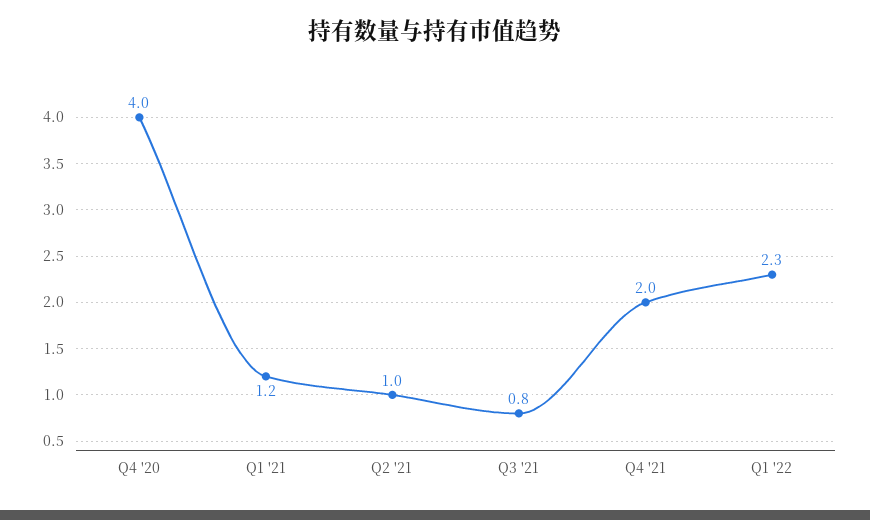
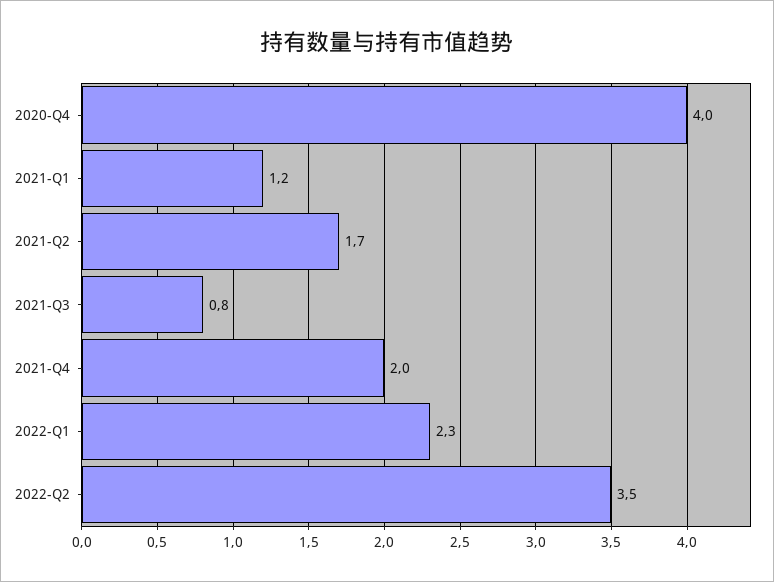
Q2 '21: 1 -> 1.7
2022-Q2: none -> 3.5

